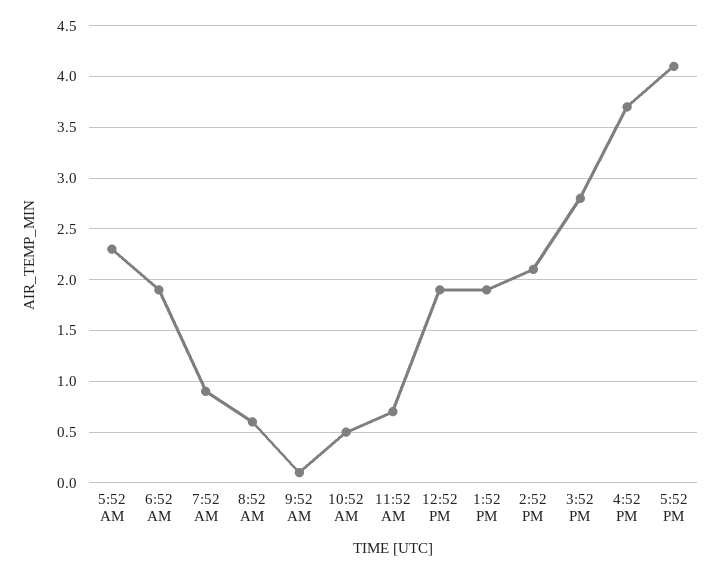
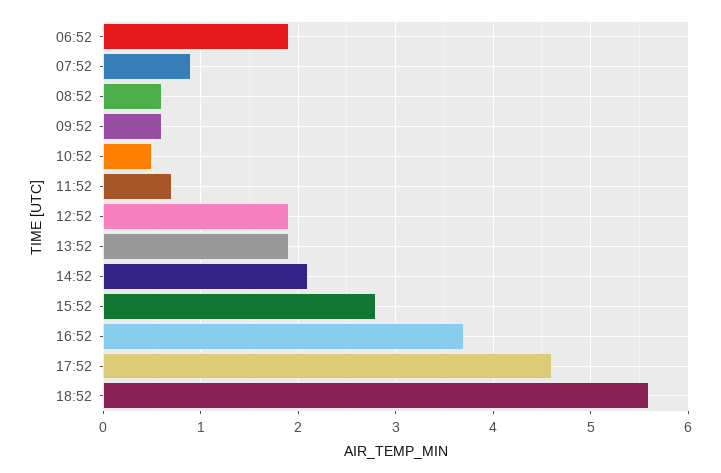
5:52 AM: 2.3 -> none
9:52 AM: 0.1 -> 0.6
5:52 PM: 4.1 -> 4.6
18:52: none -> 5.6

